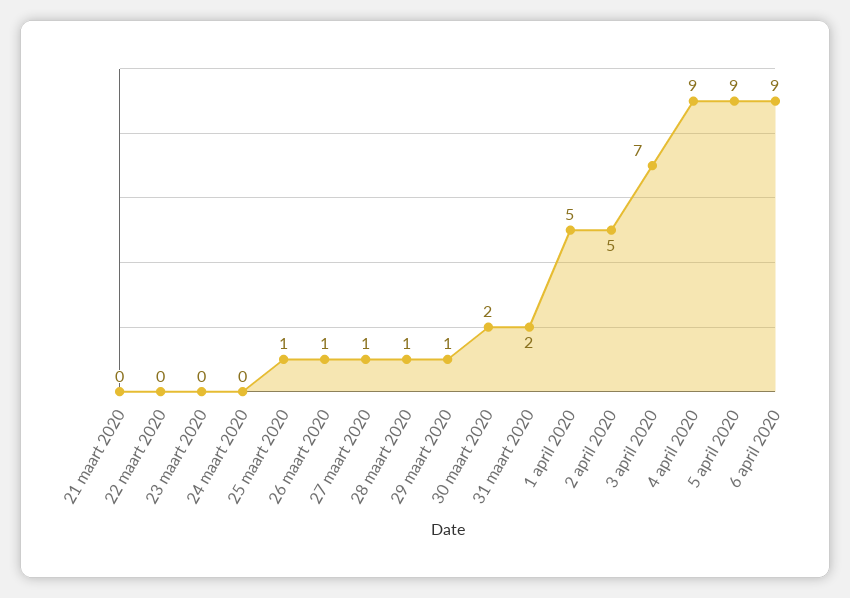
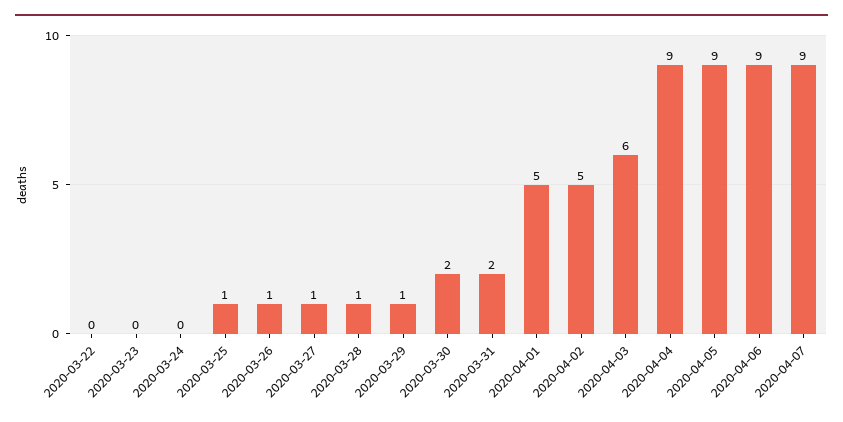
21 maart 2020: 0 -> none
3 april 2020: 7 -> 6
2020-04-07: none -> 9

